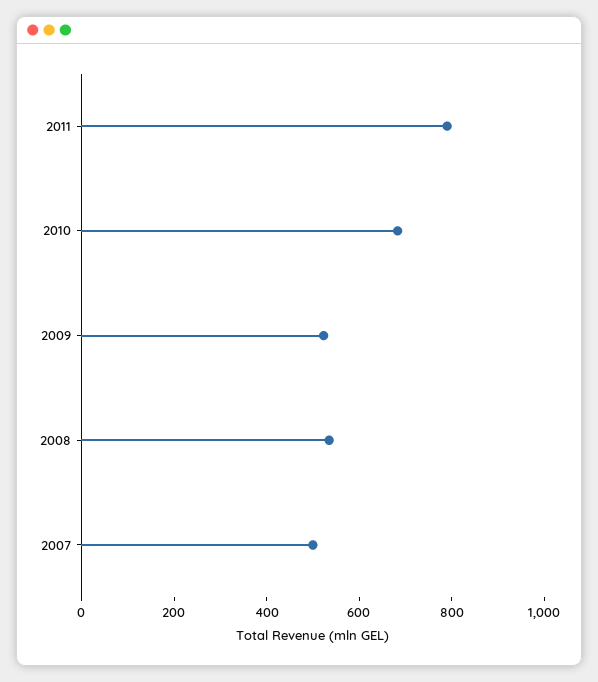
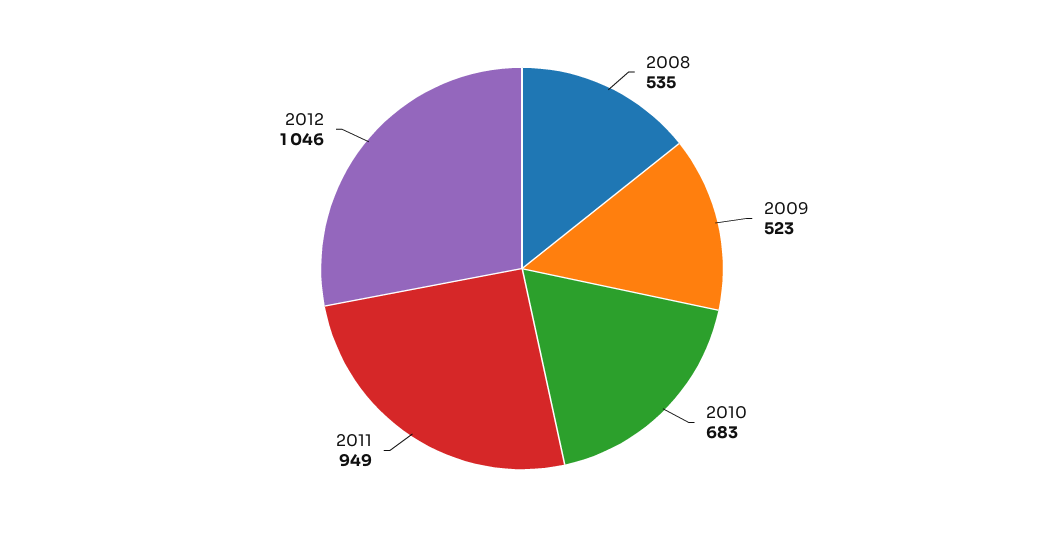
2011: 800 -> 949
2007: 500 -> none
2012: none -> 1046

